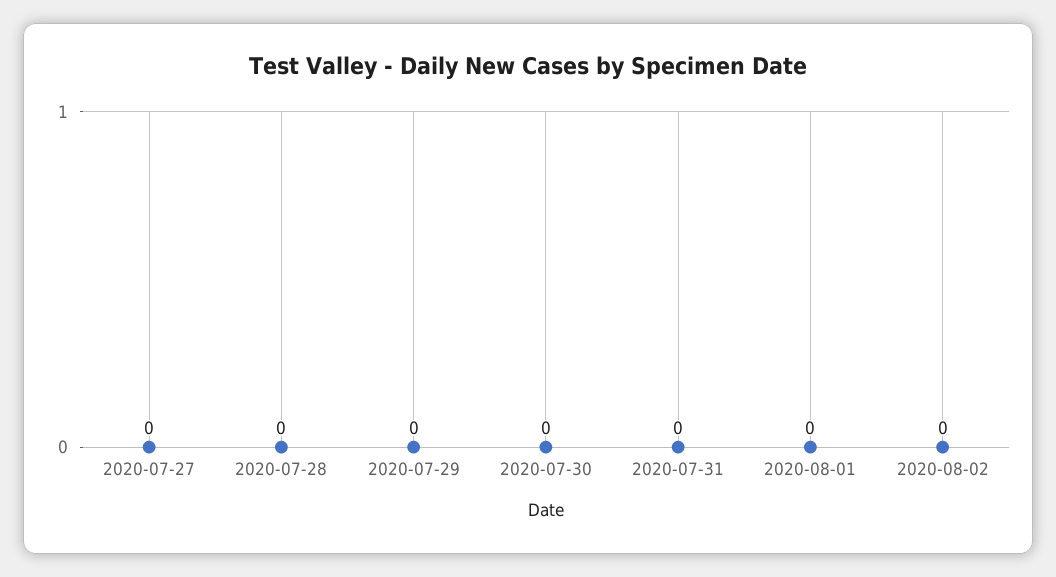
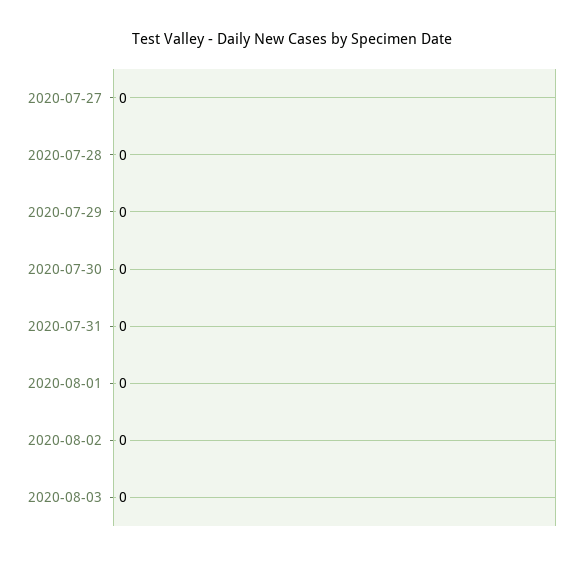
2020-08-03: none -> 0

